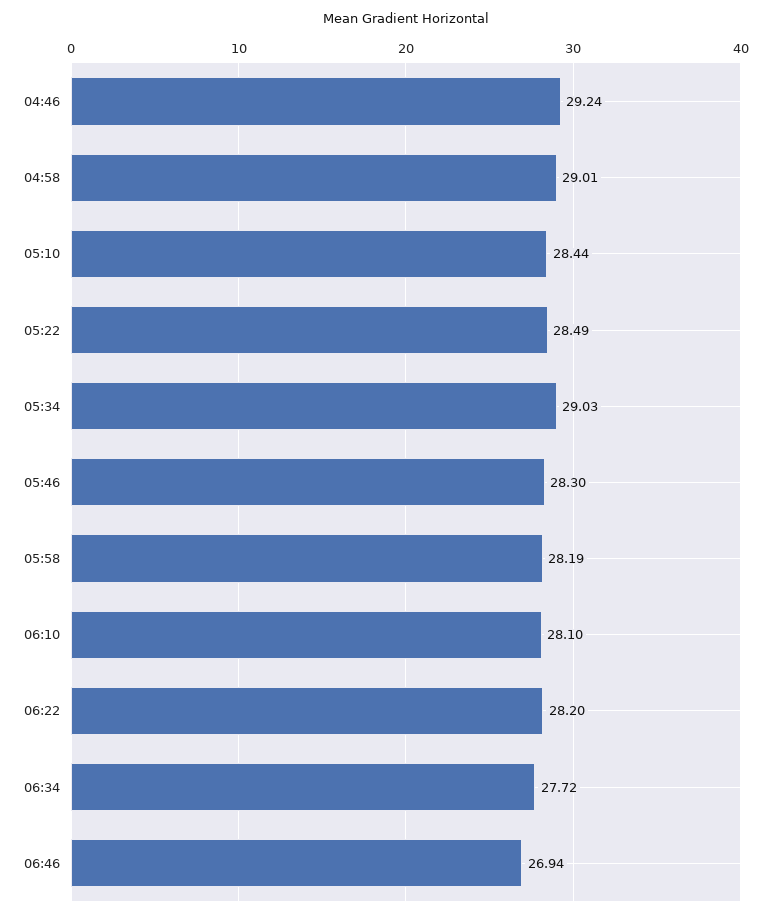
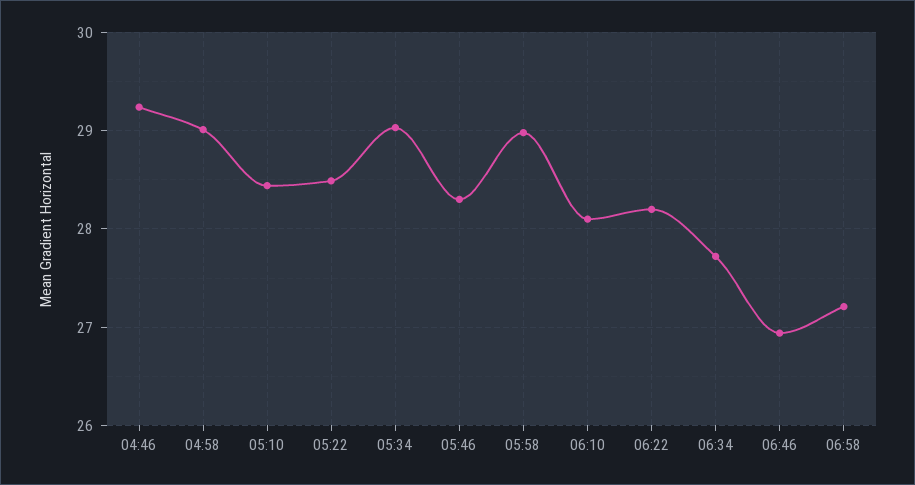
05:58: 28.19 -> 29
06:58: none -> 27.2

